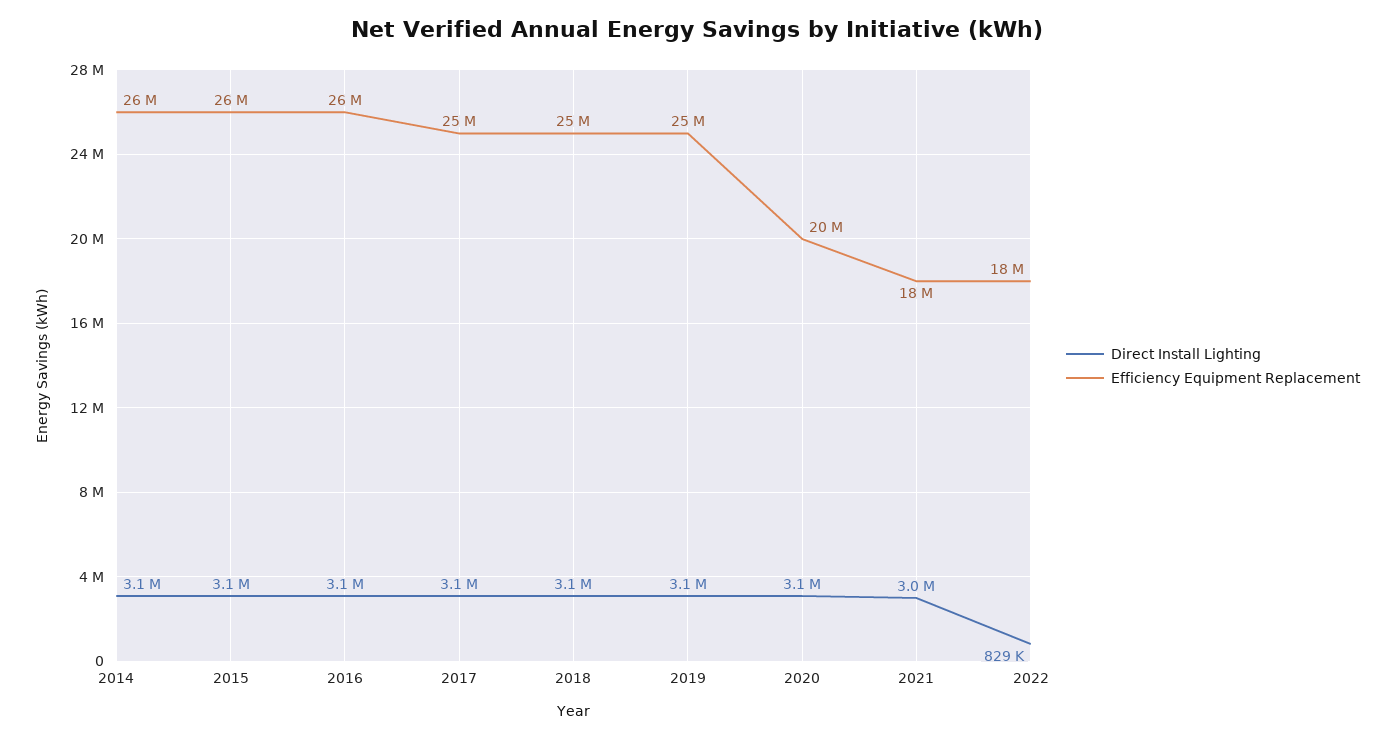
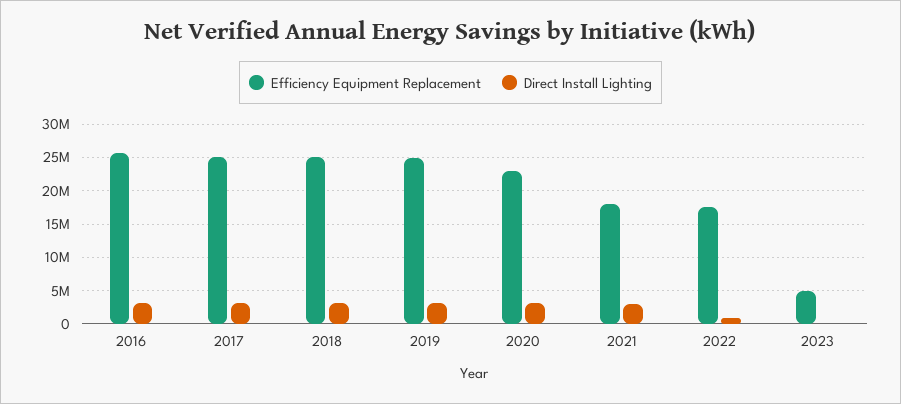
Direct Install Lighting, 2014: 3100000 -> none
Efficiency Equipment Replacement, 2014: 26000000 -> none
Direct Install Lighting, 2015: 3100000 -> none
Efficiency Equipment Replacement, 2015: 26000000 -> none
Efficiency Equipment Replacement, 2020: 20000000 -> 23000000
Efficiency Equipment Replacement, 2023: none -> 5000000
Direct Install Lighting, 2023: none -> 0

